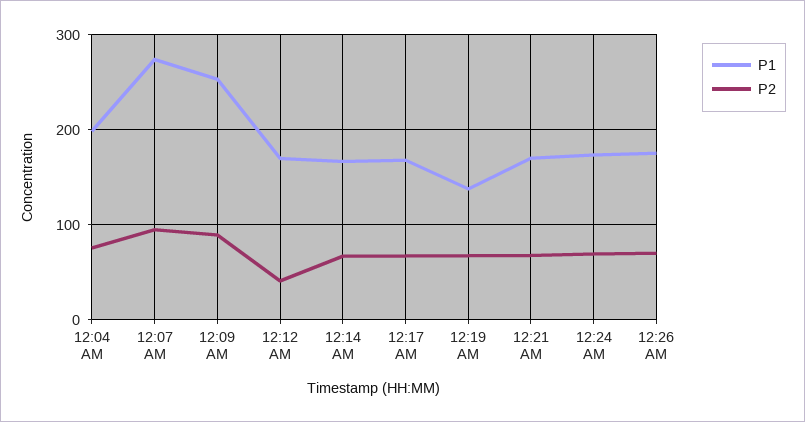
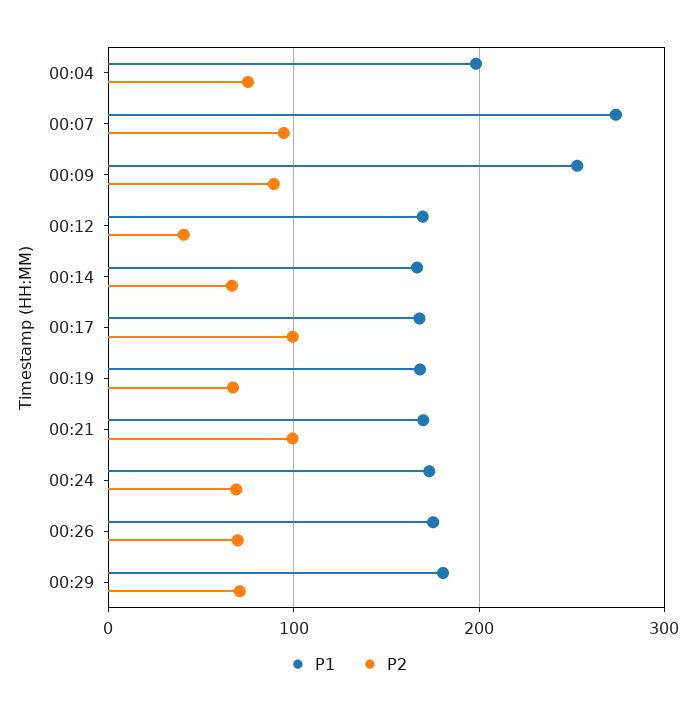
P2, 12:17 AM: 70 -> 100
P1, 12:19 AM: 140 -> 170
P2, 12:21 AM: 70 -> 100
P1, 00:29: none -> 180
P2, 00:29: none -> 70

